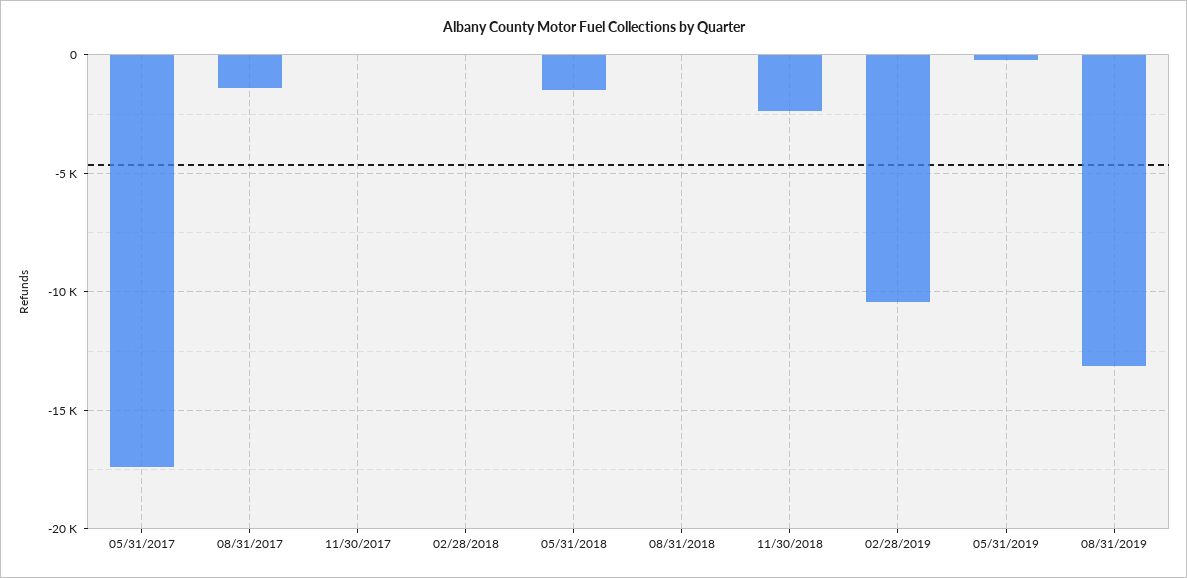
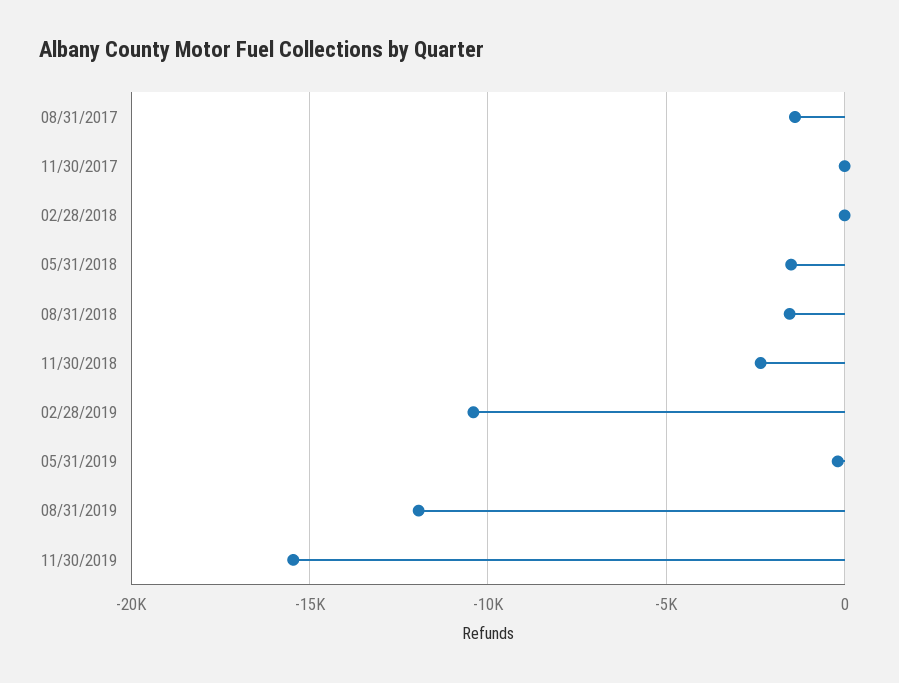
05/31/2017: -17500 -> none
08/31/2018: 0 -> -1500
08/31/2019: -13000 -> -12000
11/30/2019: none -> -15500

